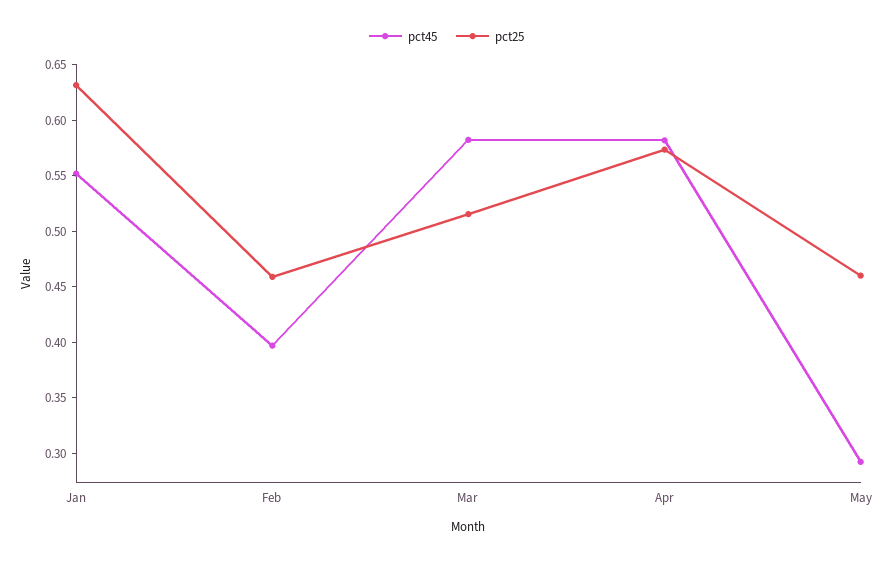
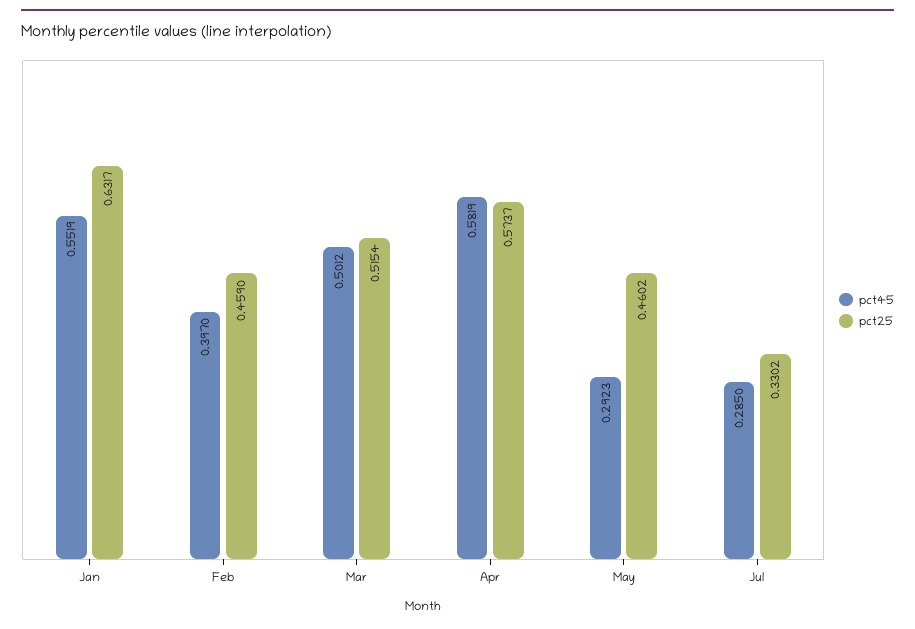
pct45, Mar: 0.58 -> 0.5012
pct45, Jul: none -> 0.285
pct25, Jul: none -> 0.3302

